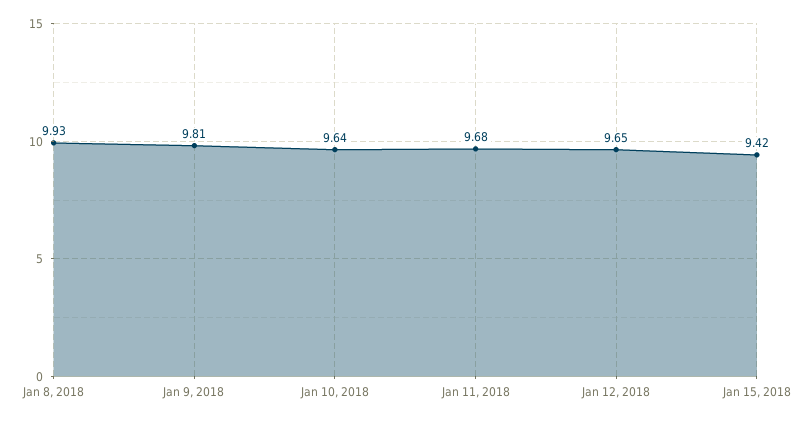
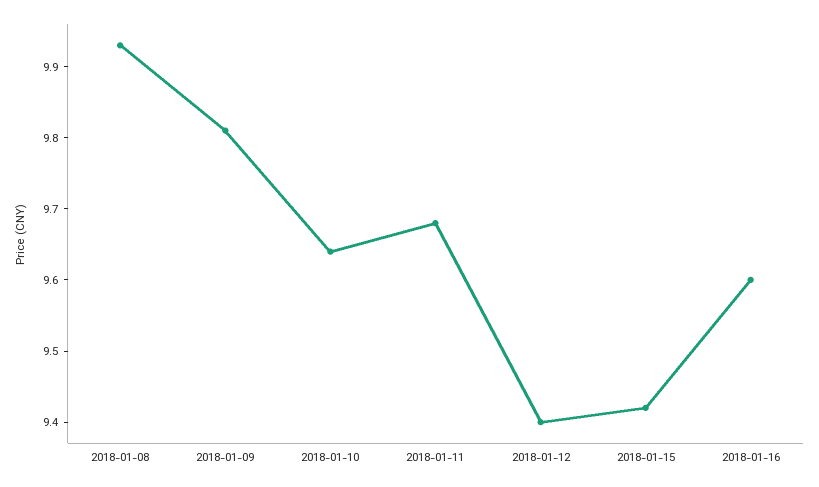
Jan 12, 2018: 9.65 -> 9.4
2018-01-16: none -> 9.6

